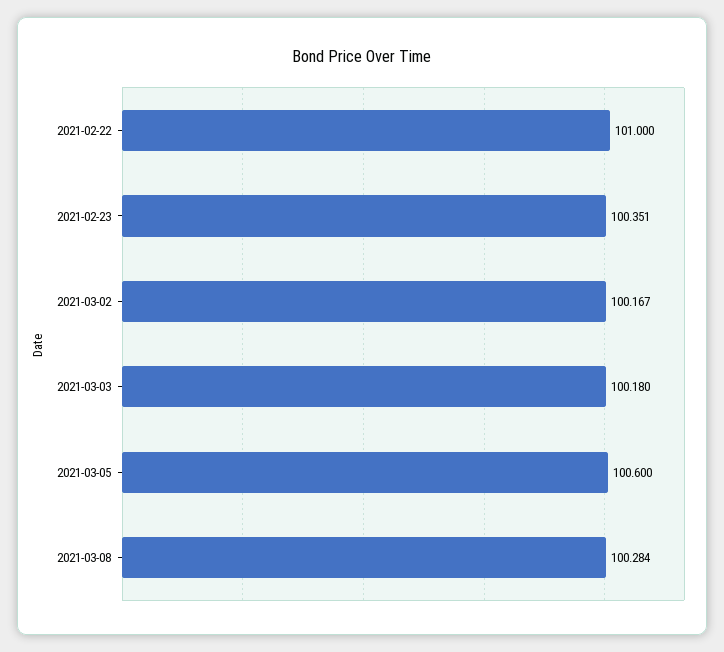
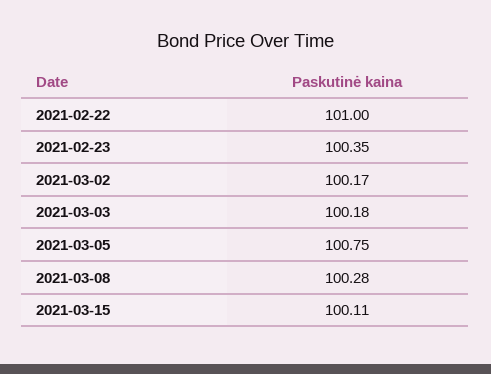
2021-03-05: 100.6 -> 100.75
2021-03-15: none -> 100.11

